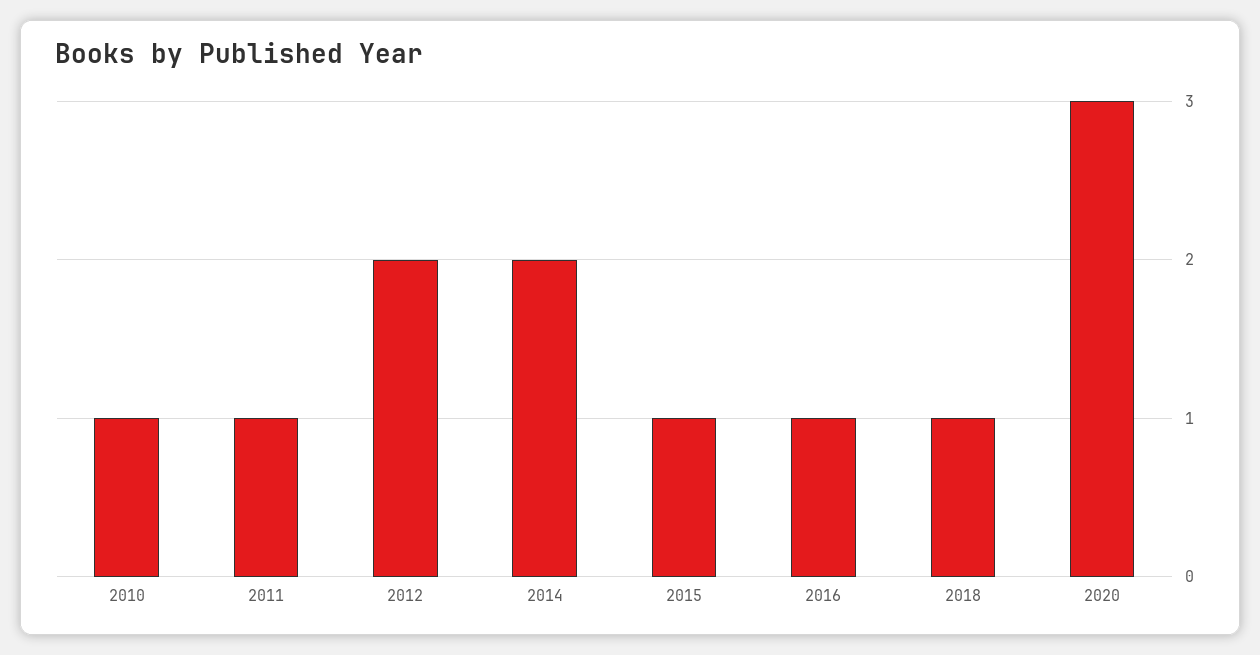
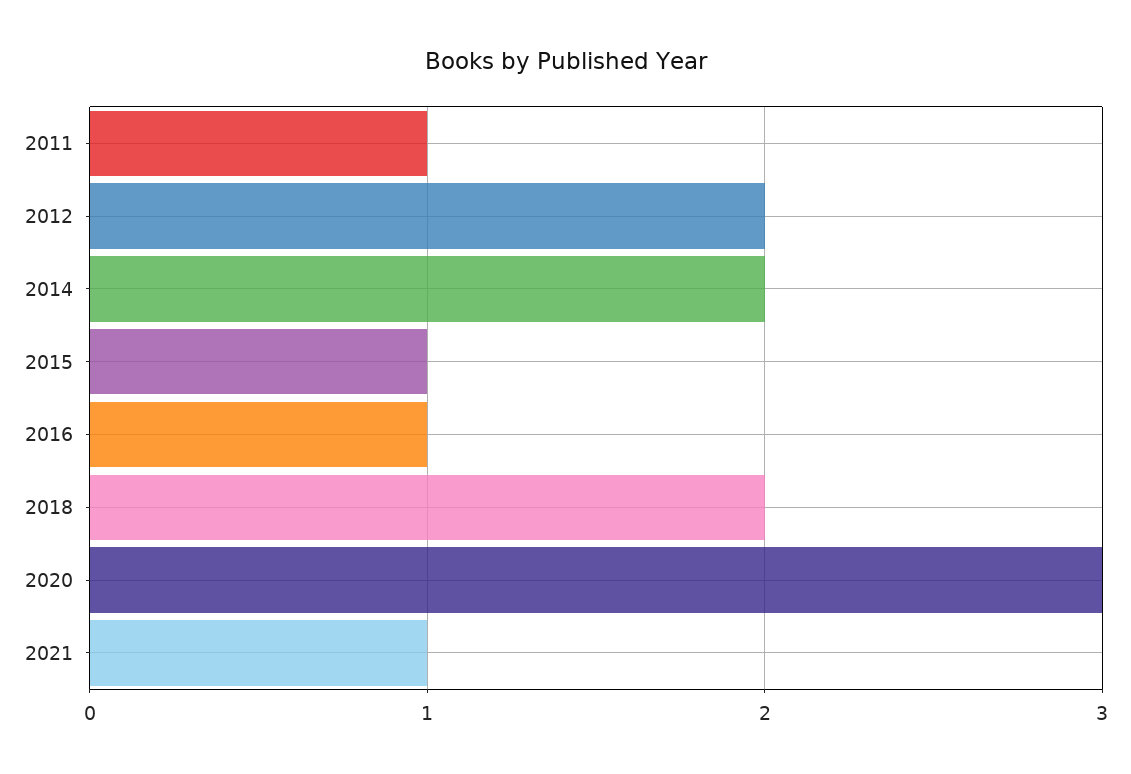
2010: 1 -> none
2018: 1 -> 2
2021: none -> 1

